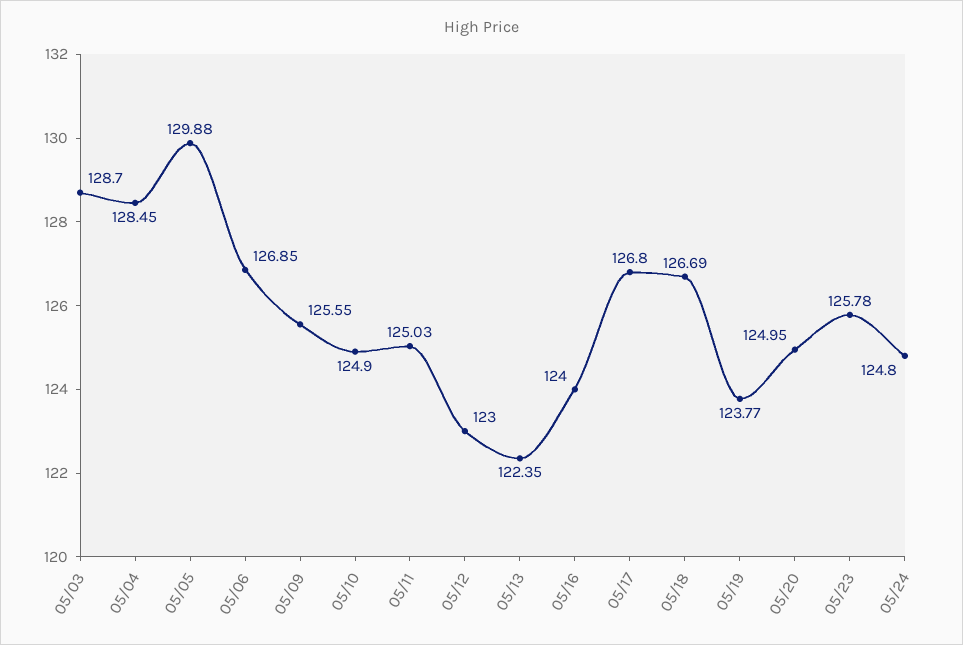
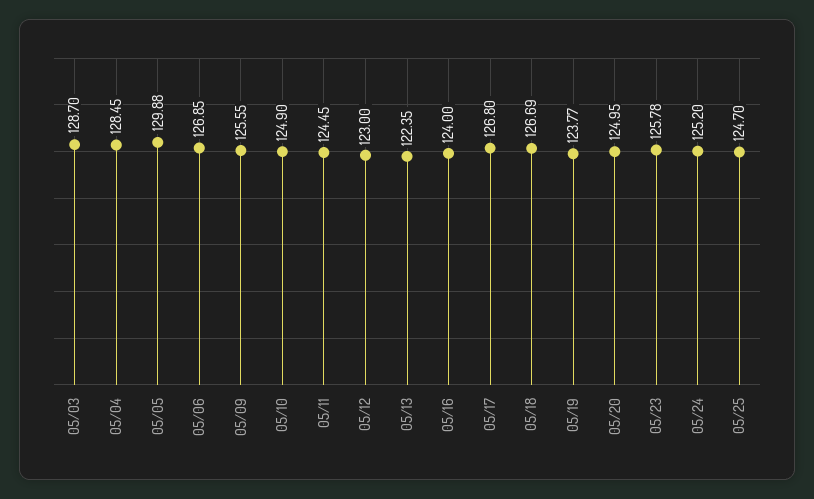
05/11: 125.03 -> 124.45
05/24: 124.8 -> 125.2
05/25: none -> 124.7

